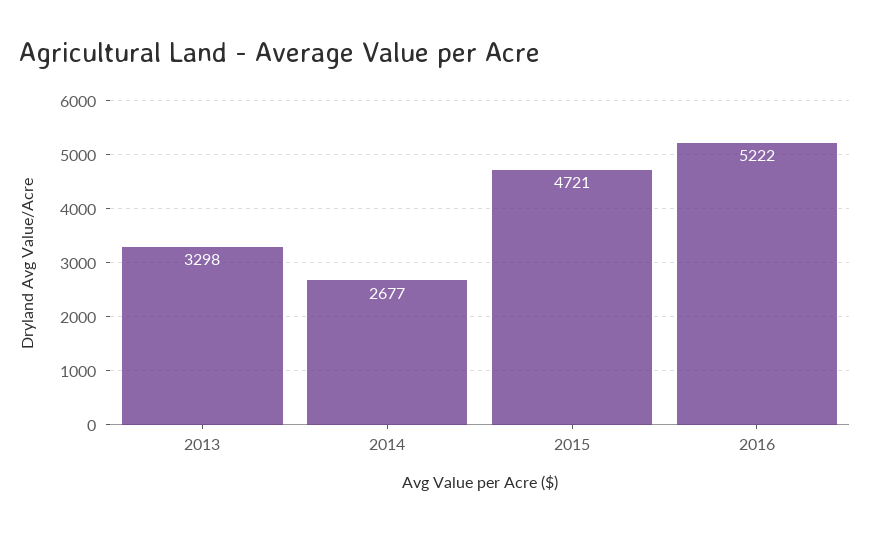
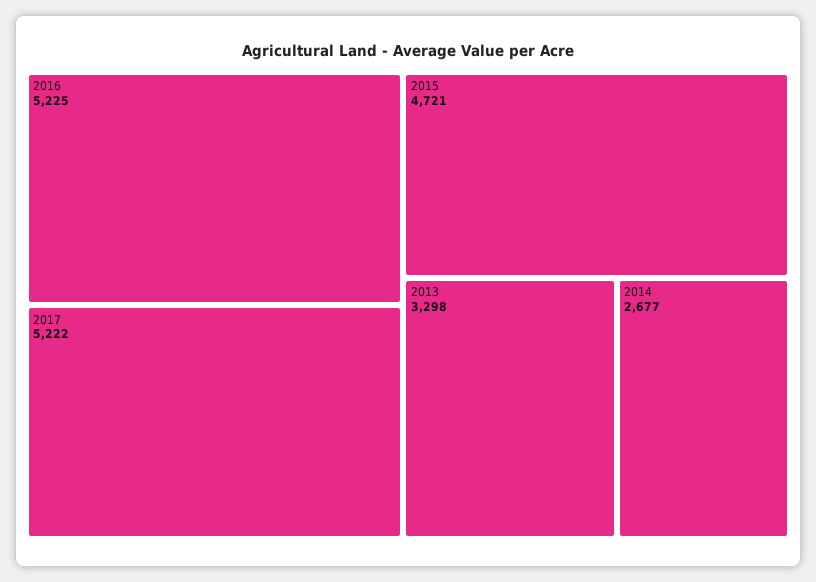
2016: 5222 -> 5225
2017: none -> 5222

